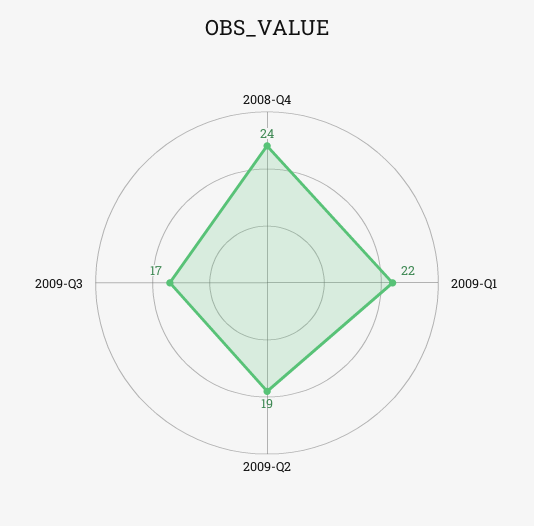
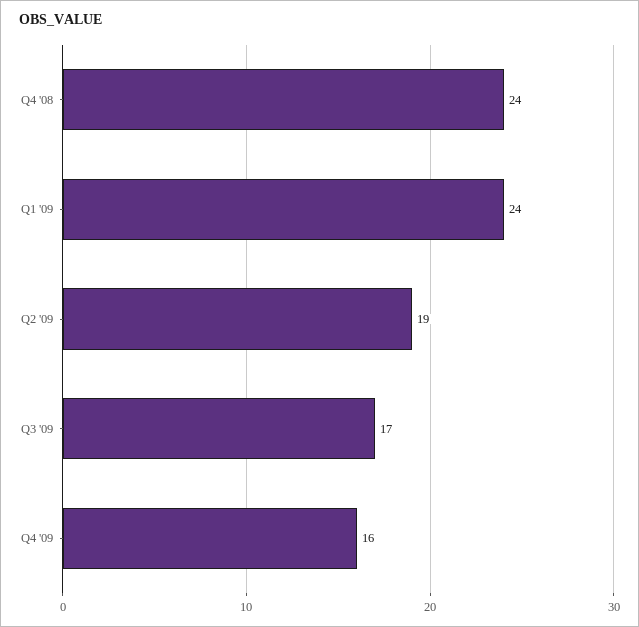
2009-Q1: 22 -> 24
Q4 '09: none -> 16

